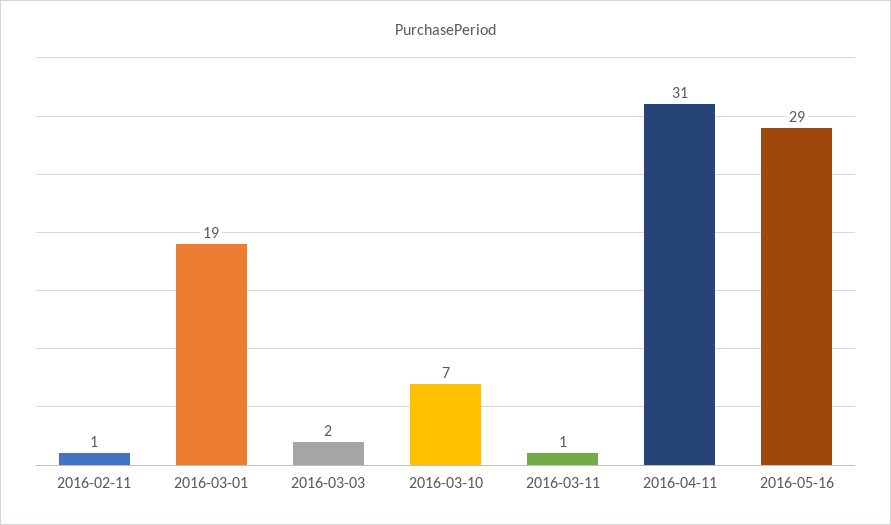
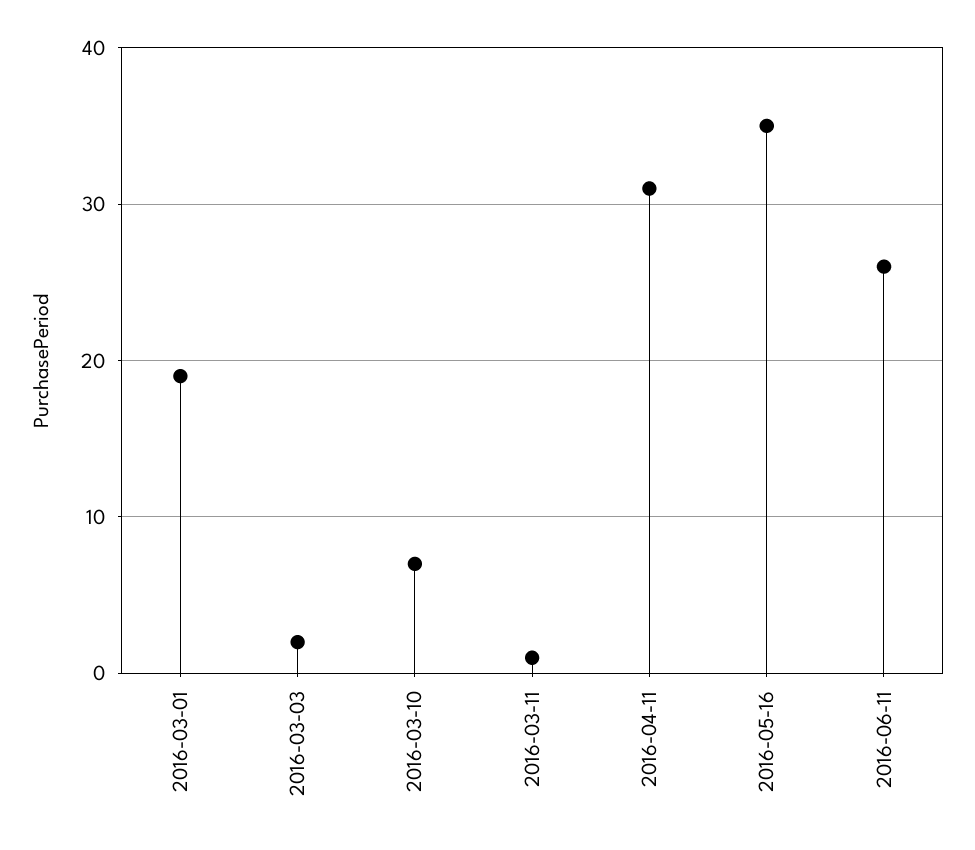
2016-02-11: 1 -> none
2016-05-16: 29 -> 35
2016-06-11: none -> 26

